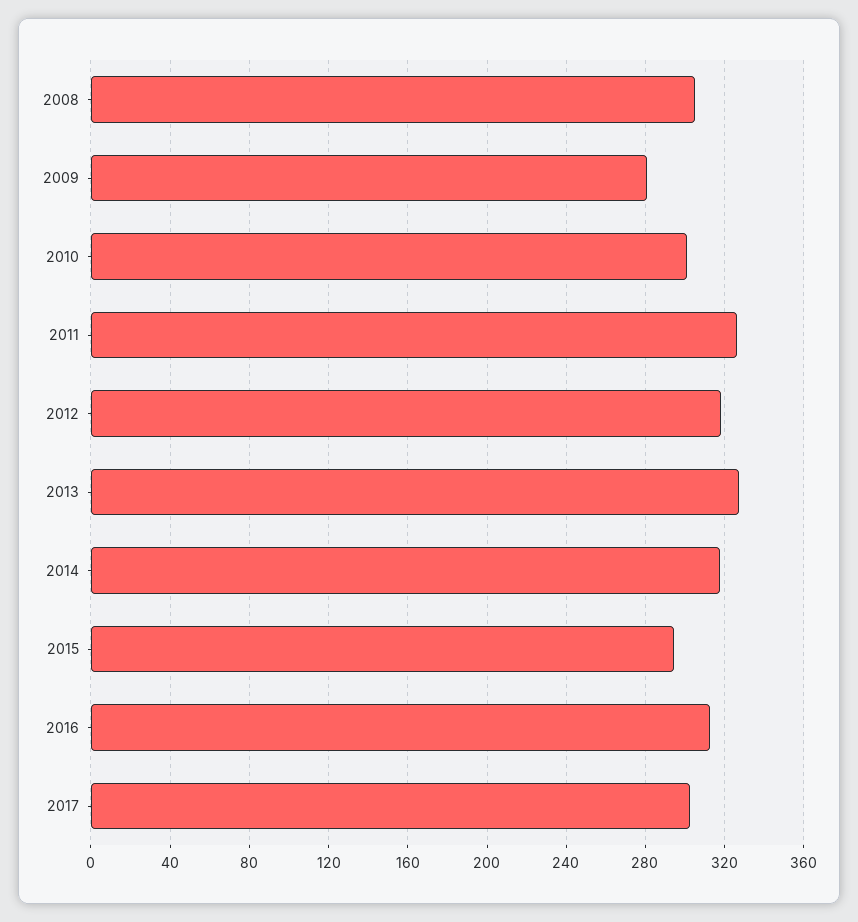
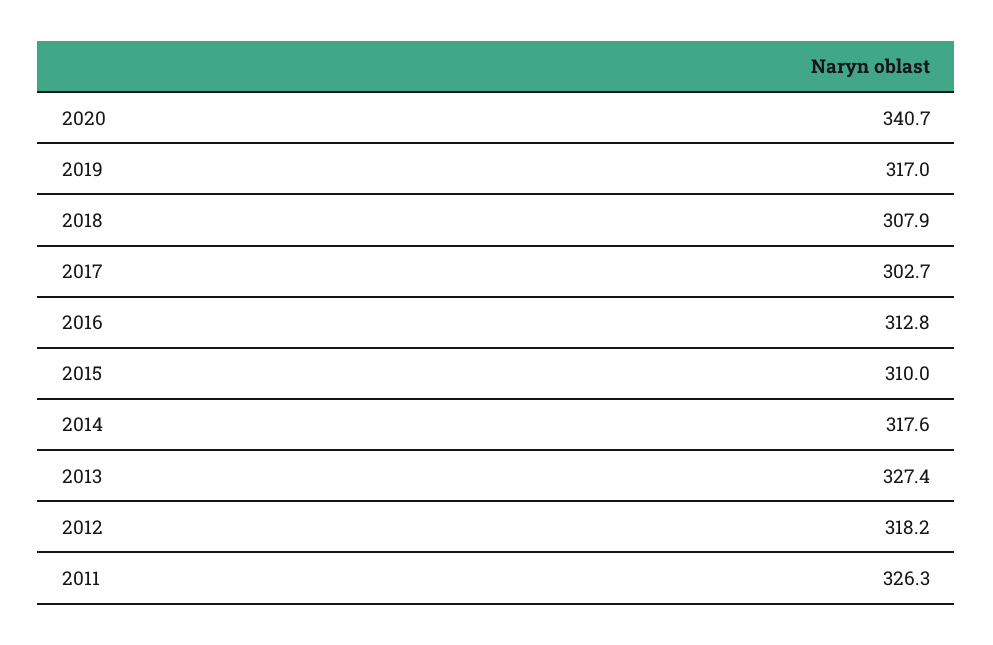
2008: 305 -> none
2009: 280 -> none
2010: 300 -> none
2015: 295 -> 310
2020: none -> 340.7
2019: none -> 317
2018: none -> 307.9

